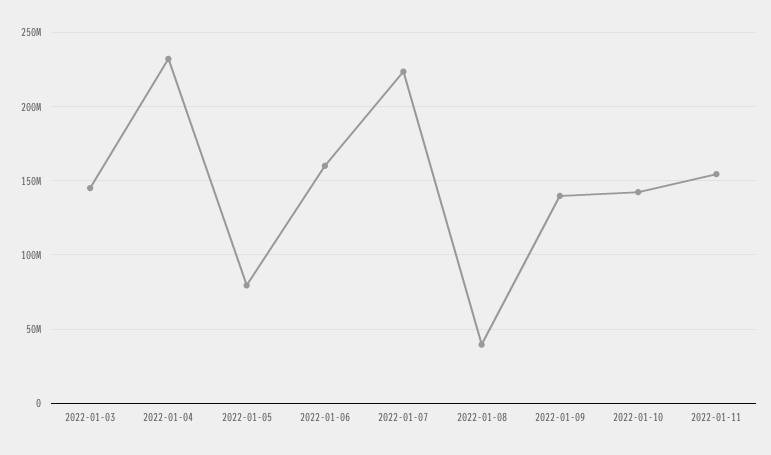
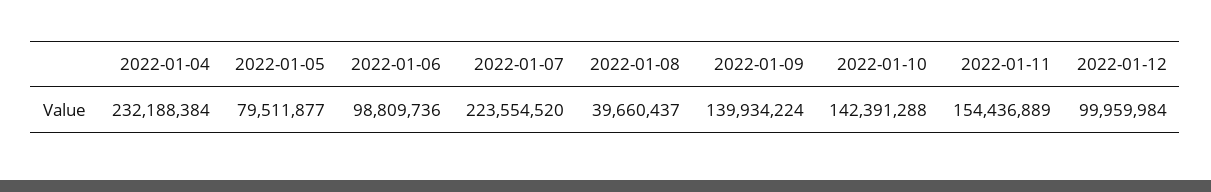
2022-01-03: 145000000 -> none
2022-01-06: 160000000 -> 98809736
2022-01-12: none -> 99959984

